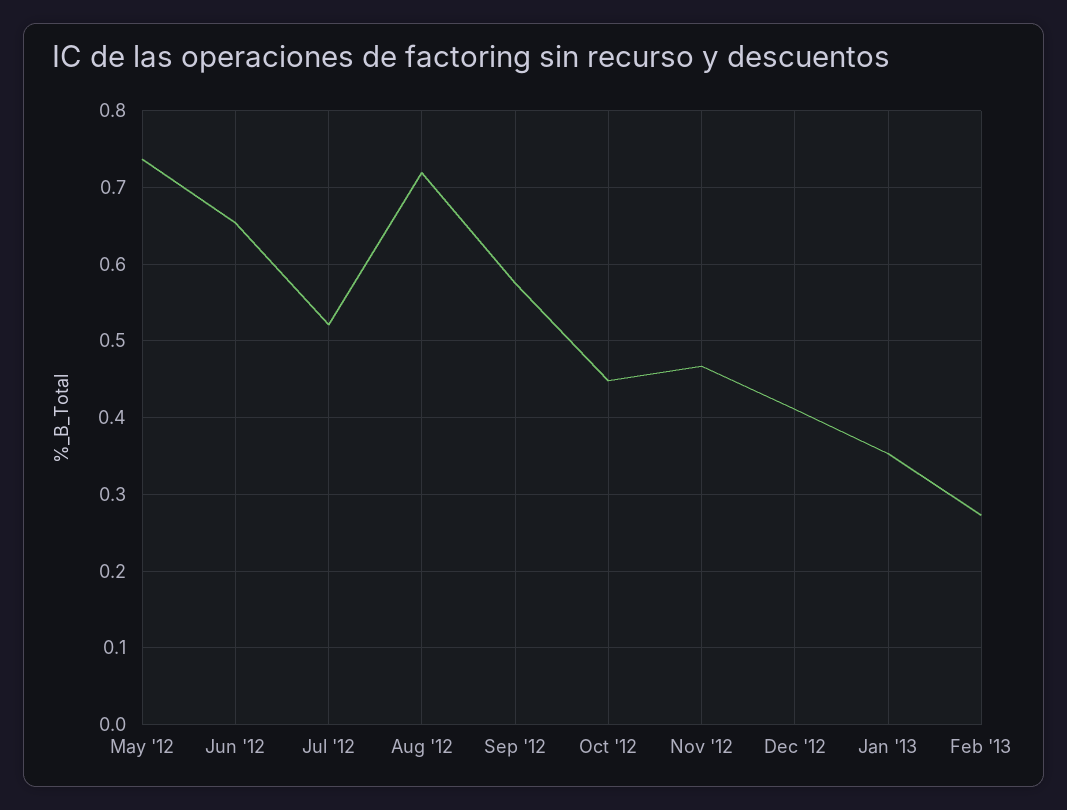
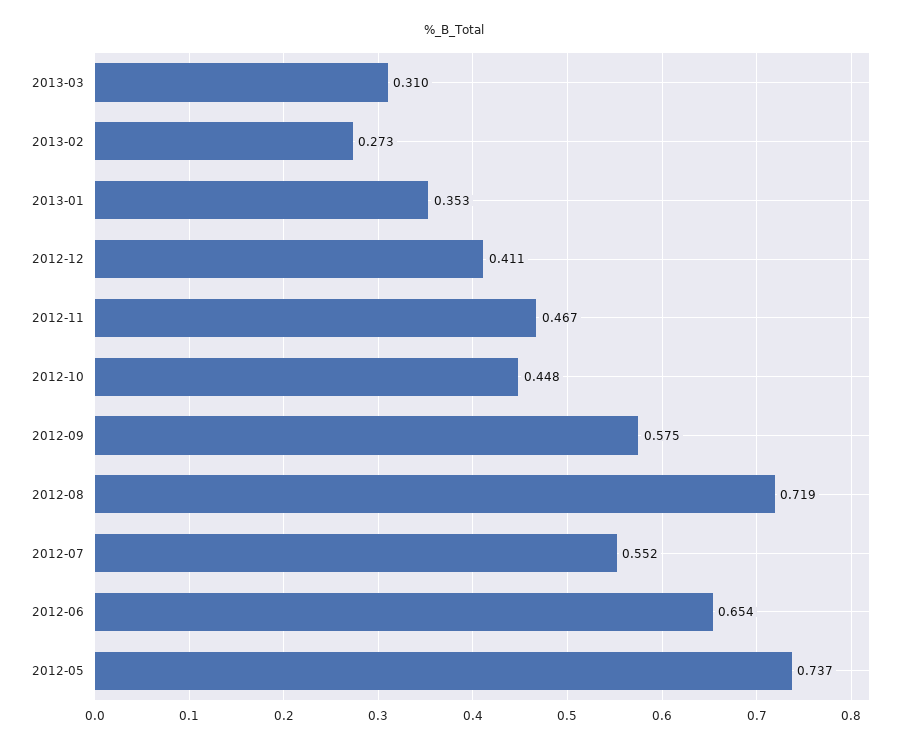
Jul '12: 0.52 -> 0.552
2013-03: none -> 0.31

